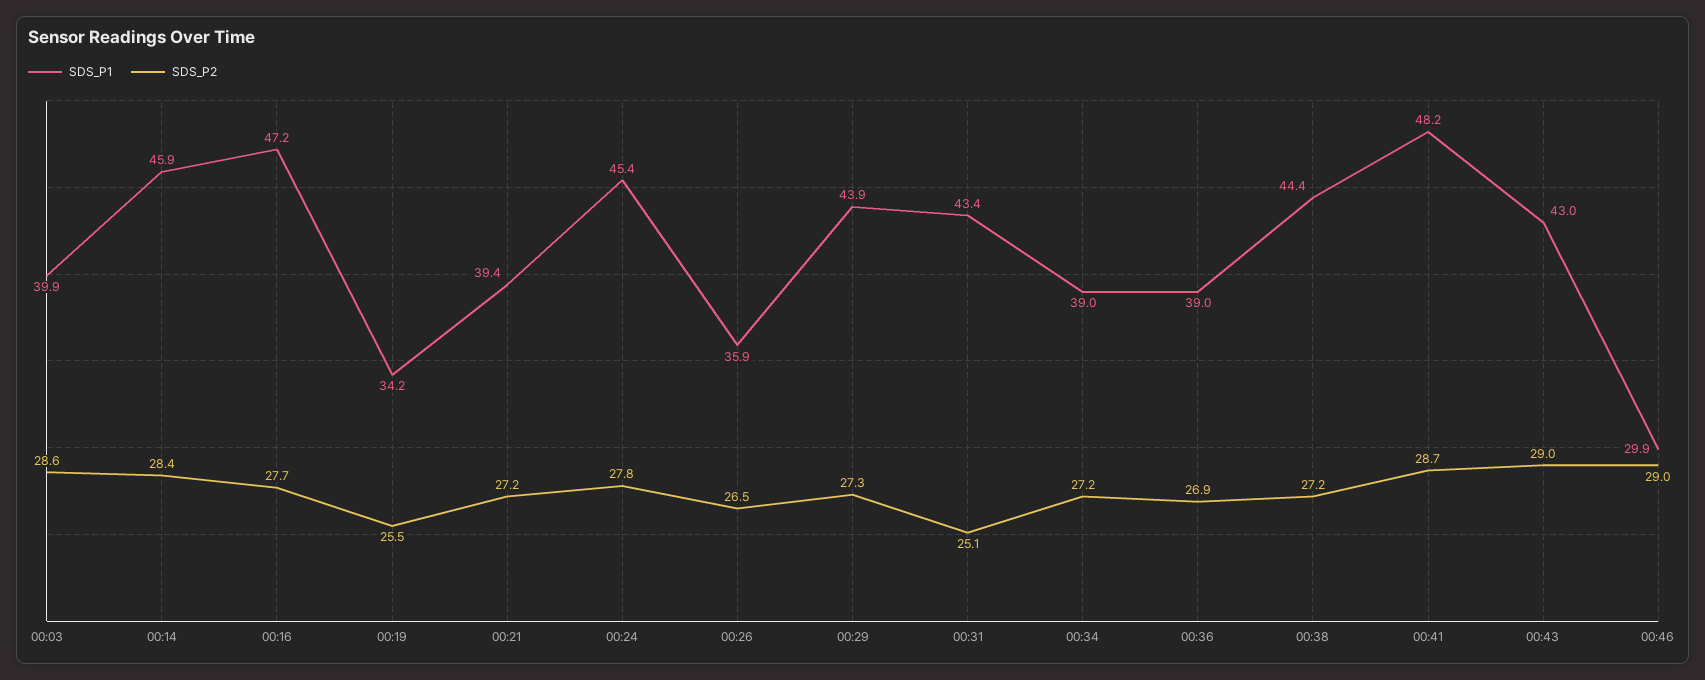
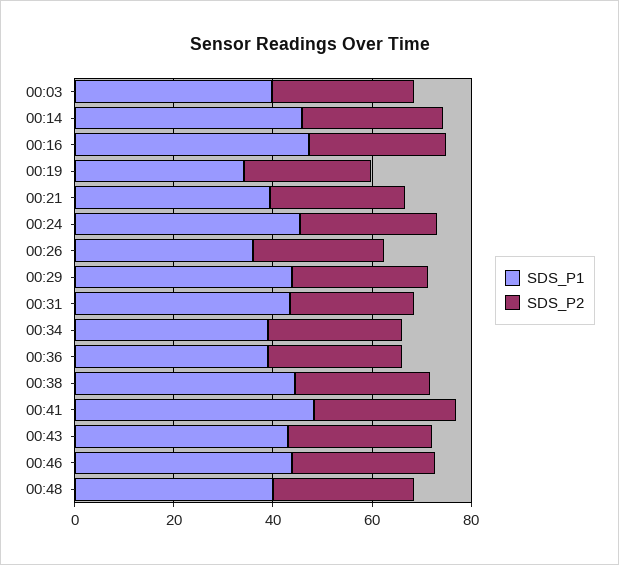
SDS_P1, 00:46: 29.9 -> 45
SDS_P1, 00:48: none -> 40
SDS_P2, 00:48: none -> 30

